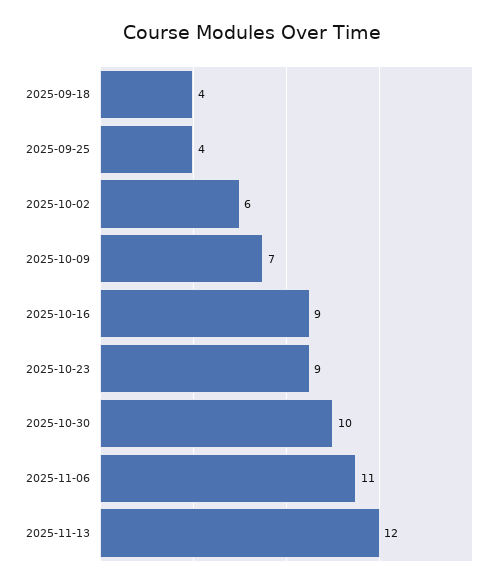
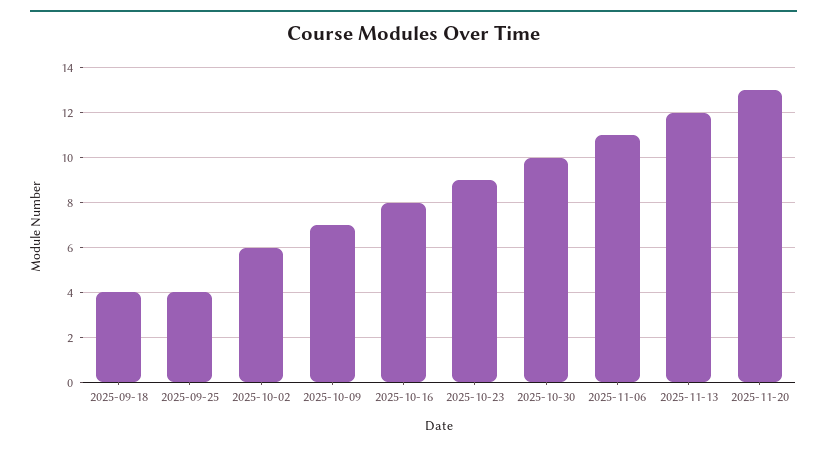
2025-10-16: 9 -> 8
2025-11-20: none -> 13

